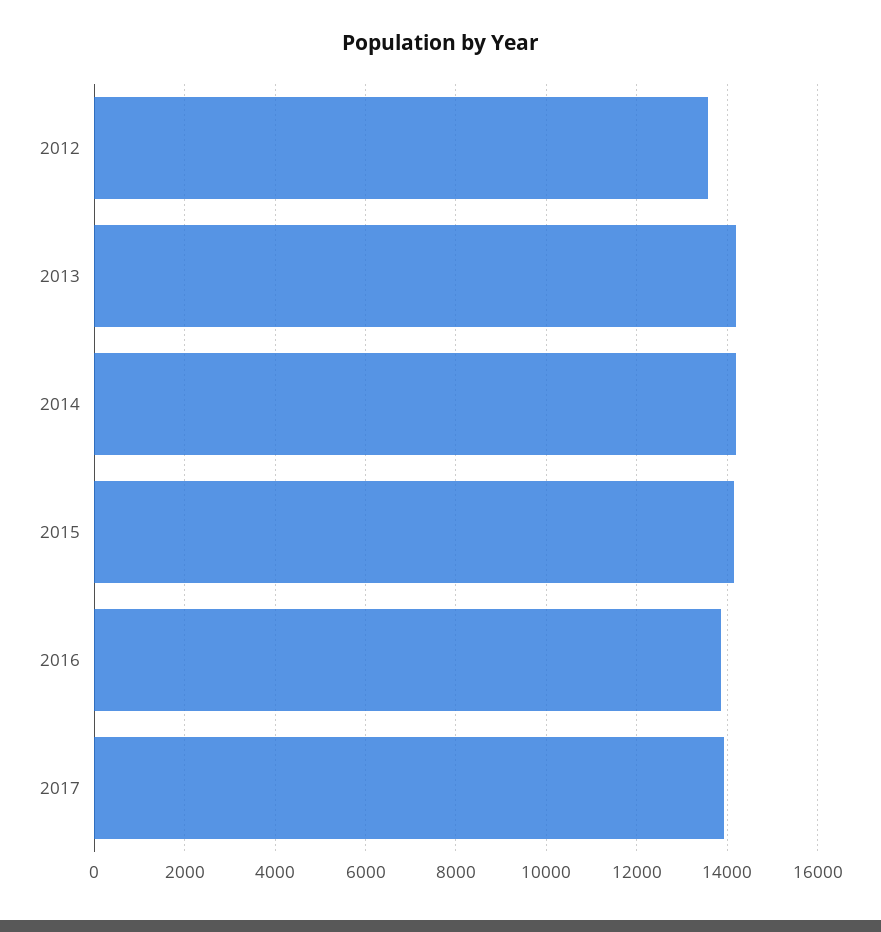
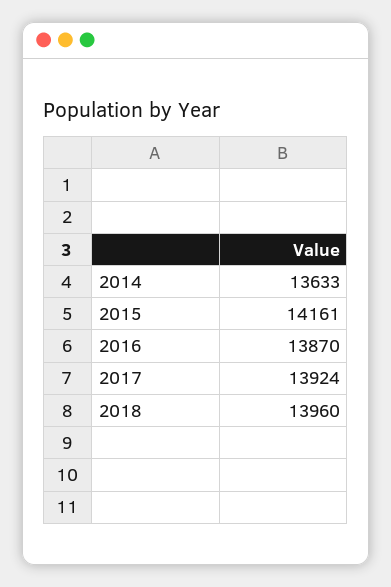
2012: 13600 -> none
2013: 14200 -> none
2014: 14200 -> 13633
2018: none -> 13960

